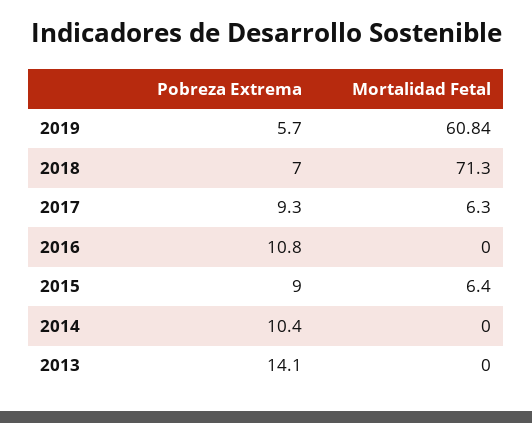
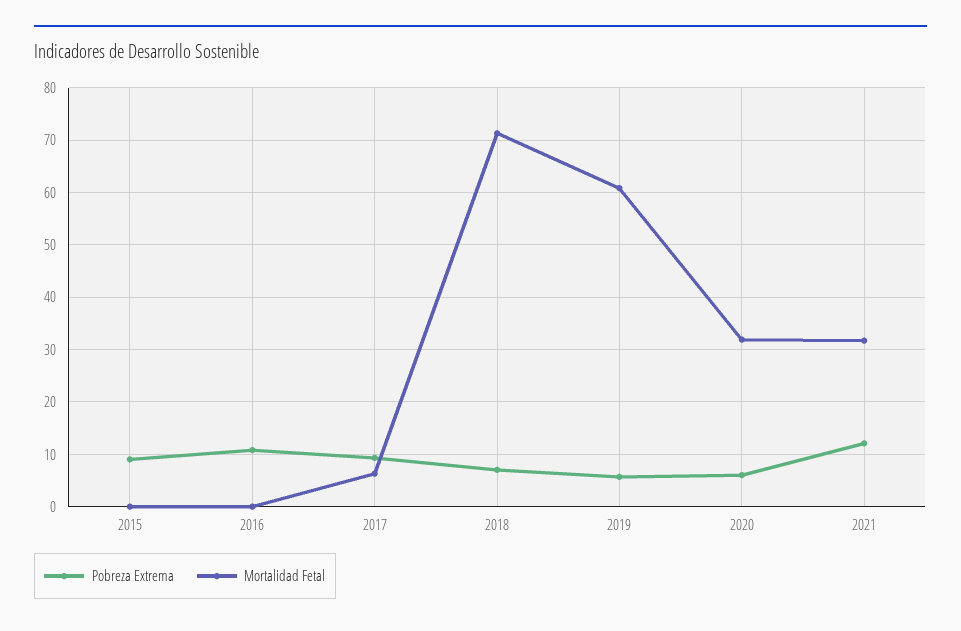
Mortalidad Fetal, 2015: 6.4 -> 0
Pobreza Extrema, 2014: 10.4 -> none
Mortalidad Fetal, 2014: 0 -> none
Pobreza Extrema, 2013: 14.1 -> none
Mortalidad Fetal, 2013: 0 -> none
Pobreza Extrema, 2020: none -> 6
Mortalidad Fetal, 2020: none -> 32
Pobreza Extrema, 2021: none -> 12
Mortalidad Fetal, 2021: none -> 32

